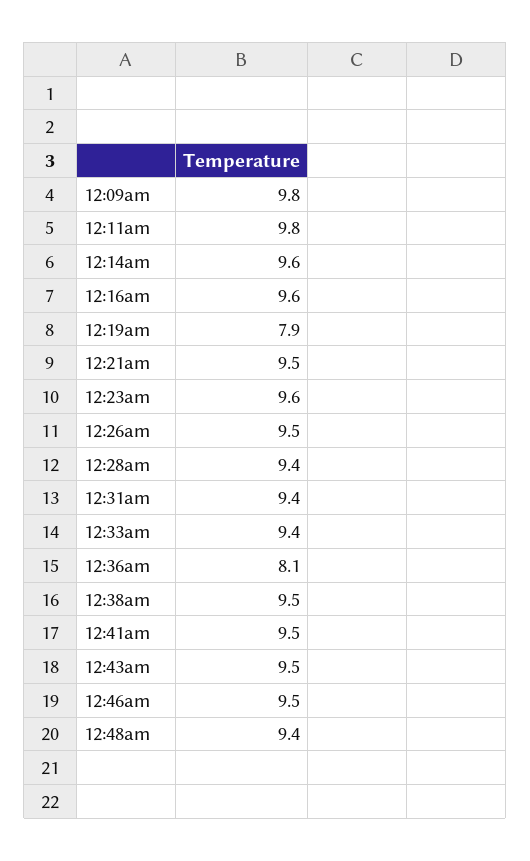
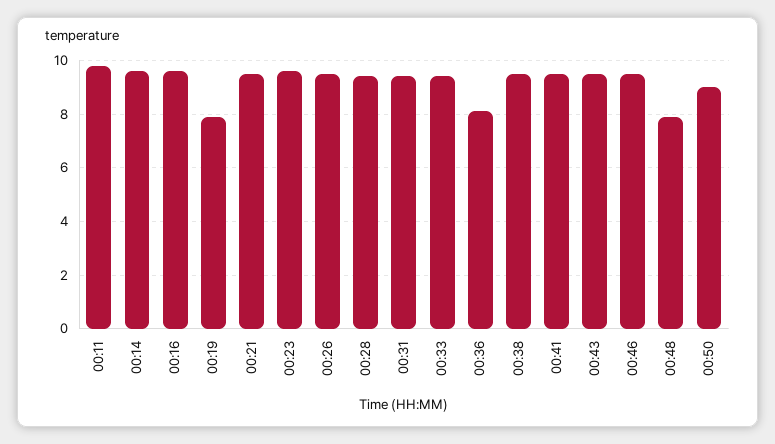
12:09am: 9.8 -> none
12:48am: 9.4 -> 8
00:50: none -> 9

